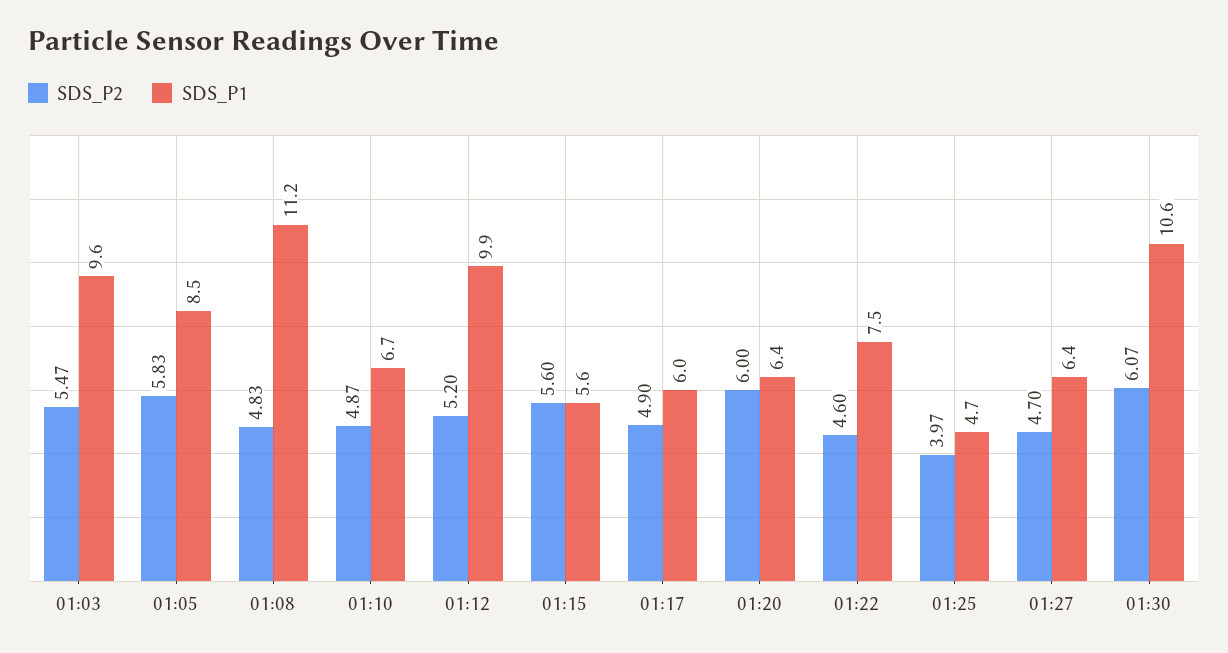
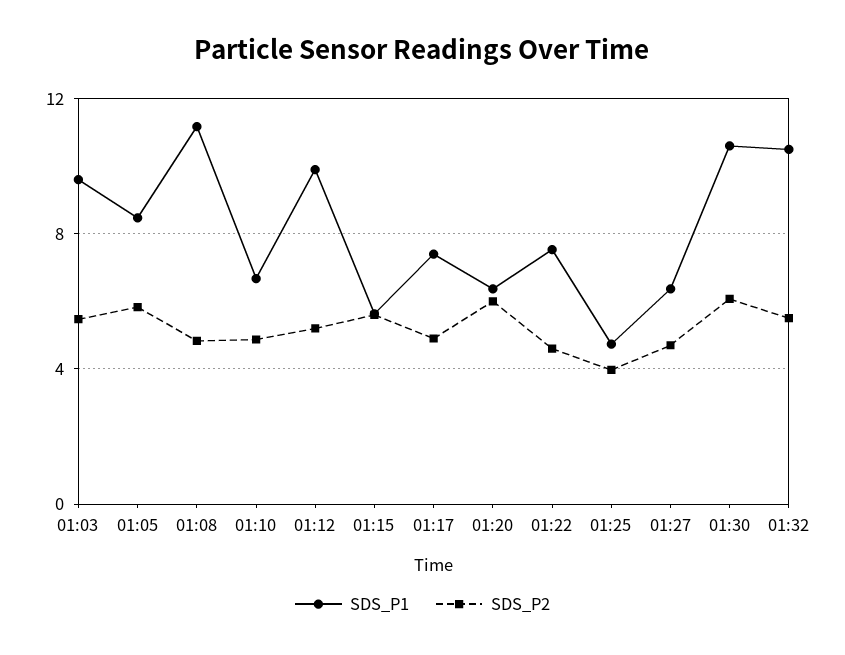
SDS_P1, 01:17: 6 -> 7.5
SDS_P1, 01:32: none -> 10.5
SDS_P2, 01:32: none -> 5.5

